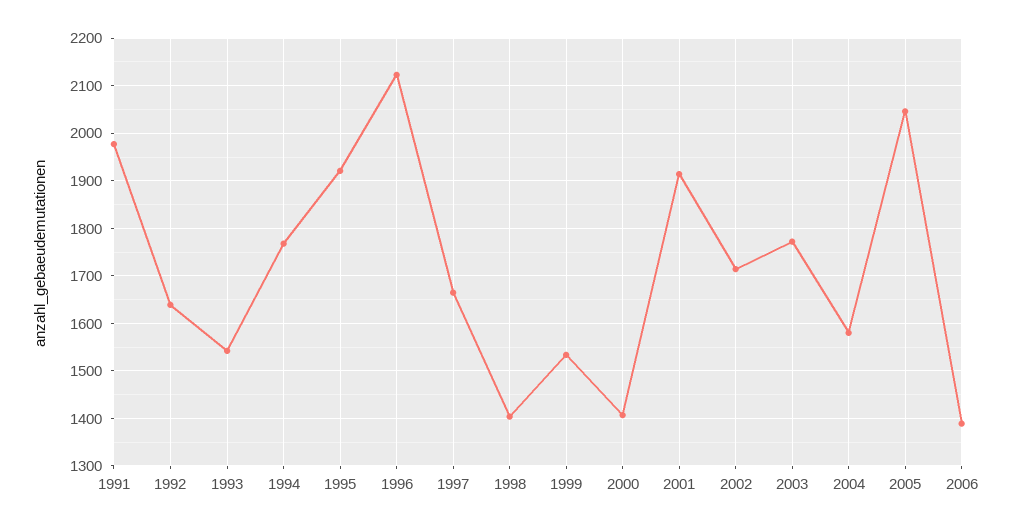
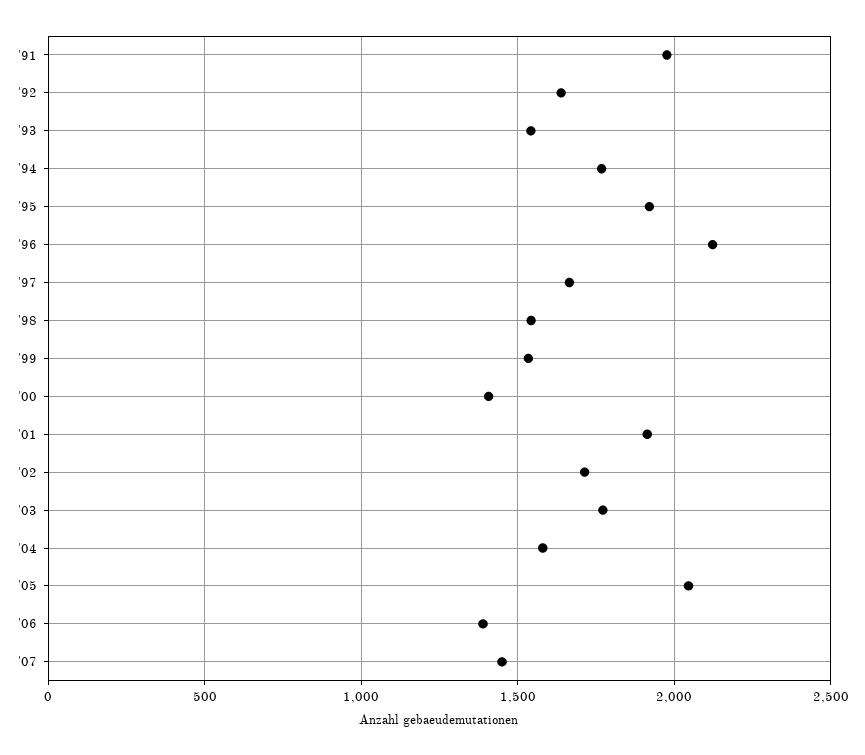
1998: 1400 -> 1550
'07: none -> 1450

